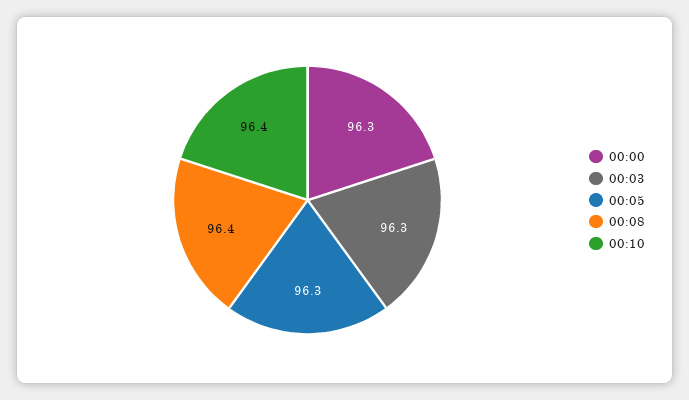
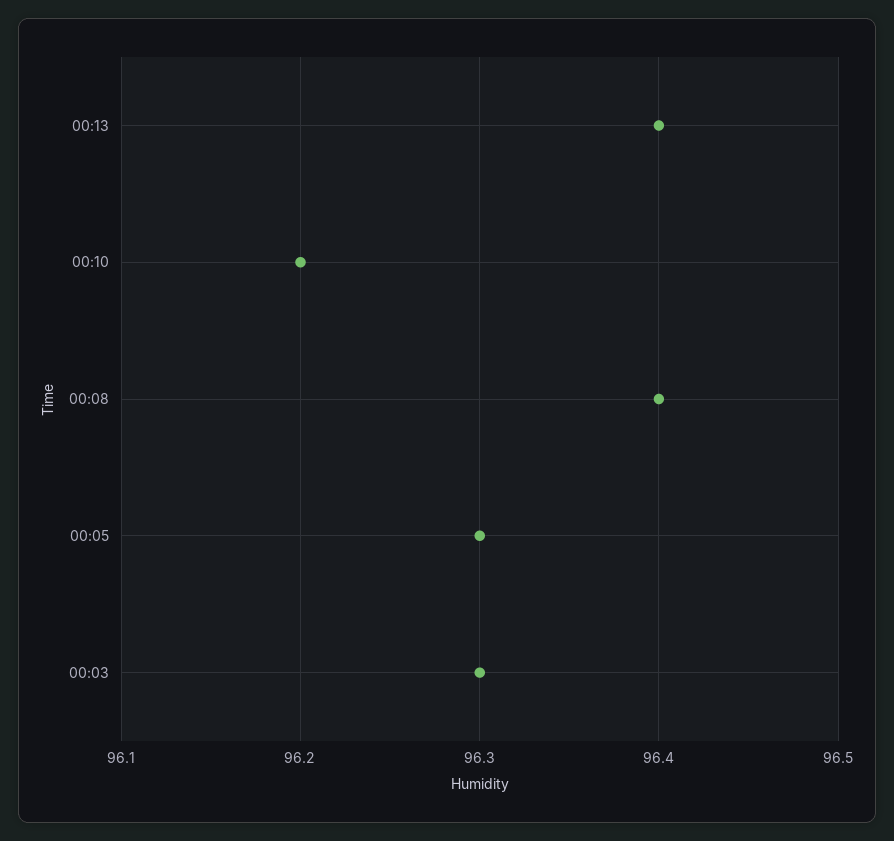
00:00: 96.3 -> none
00:10: 96.4 -> 96.2
00:13: none -> 96.4

